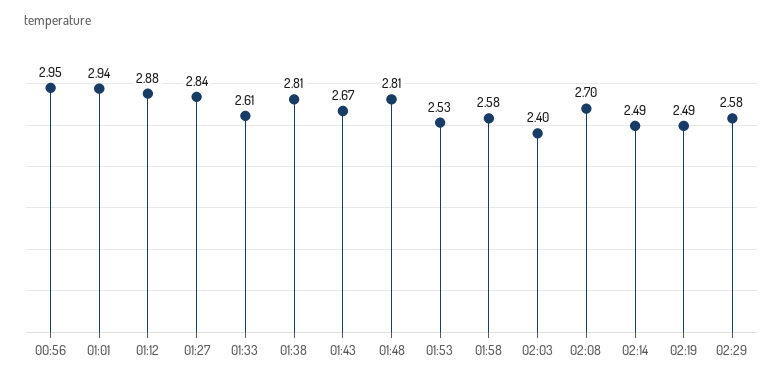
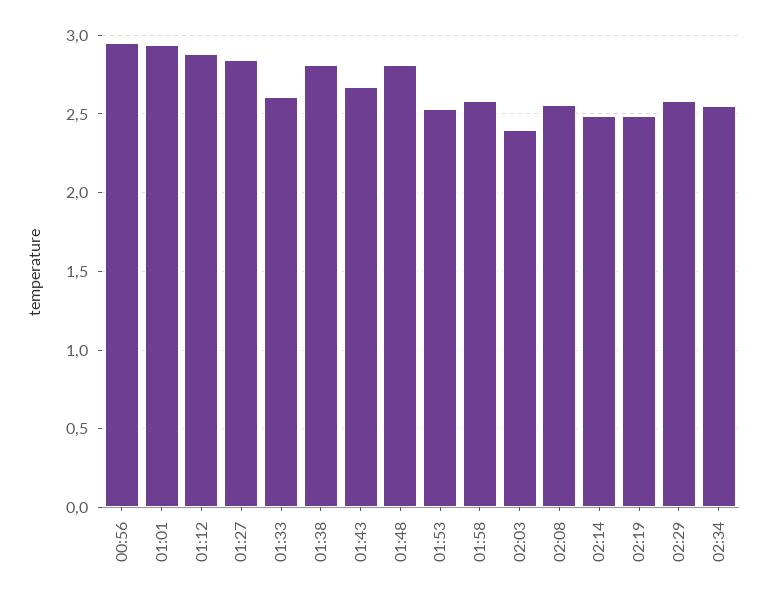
02:08: 2.7 -> 2.55
02:34: none -> 2.55

